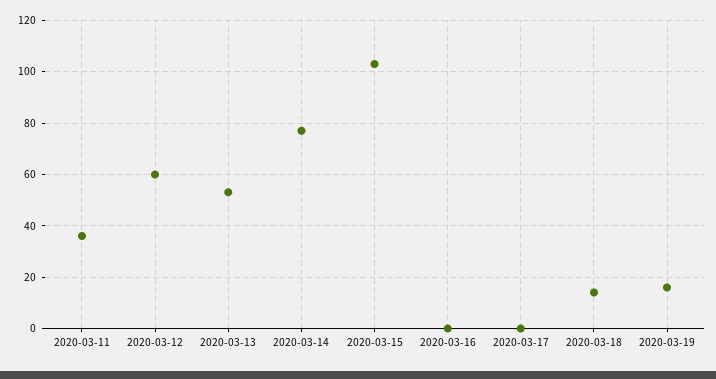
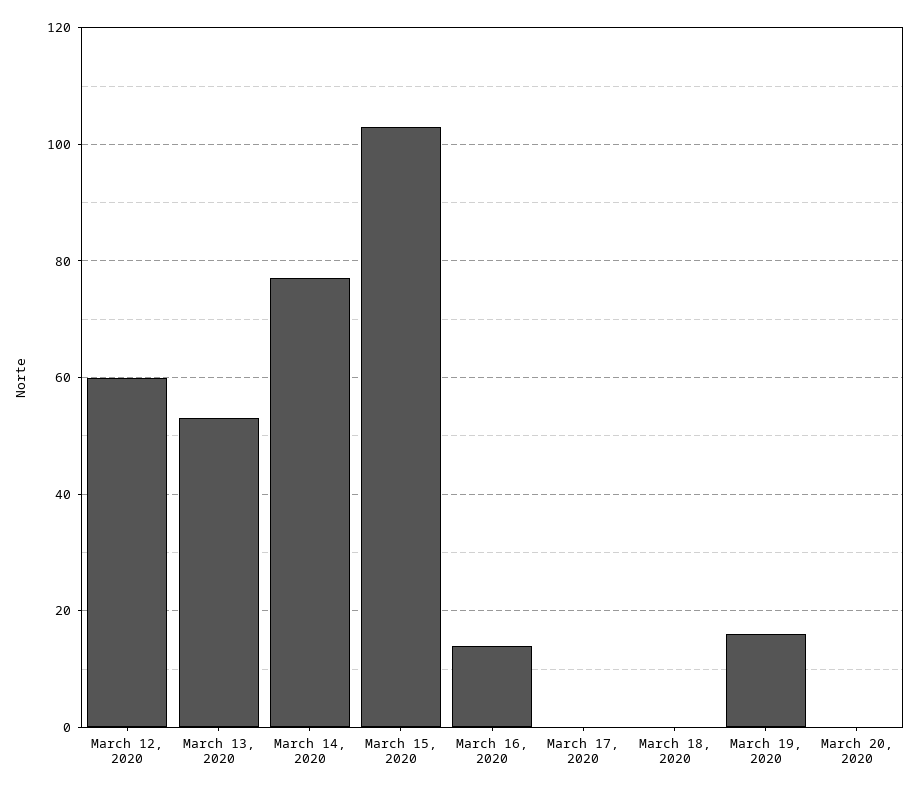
2020-03-11: 35 -> none
2020-03-16: 0 -> 15
2020-03-18: 15 -> 0
March 20, 2020: none -> 0

